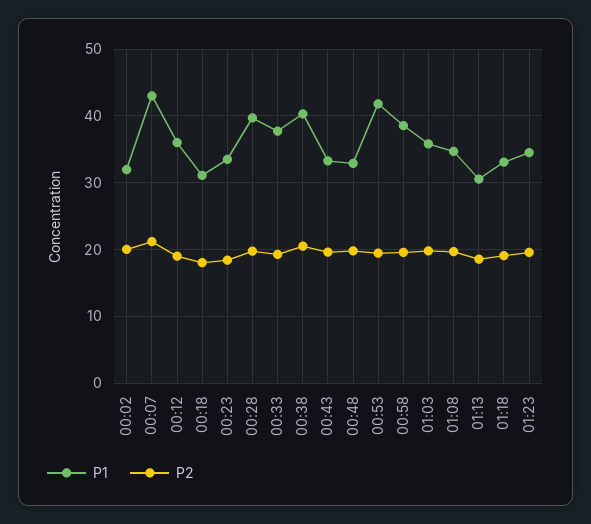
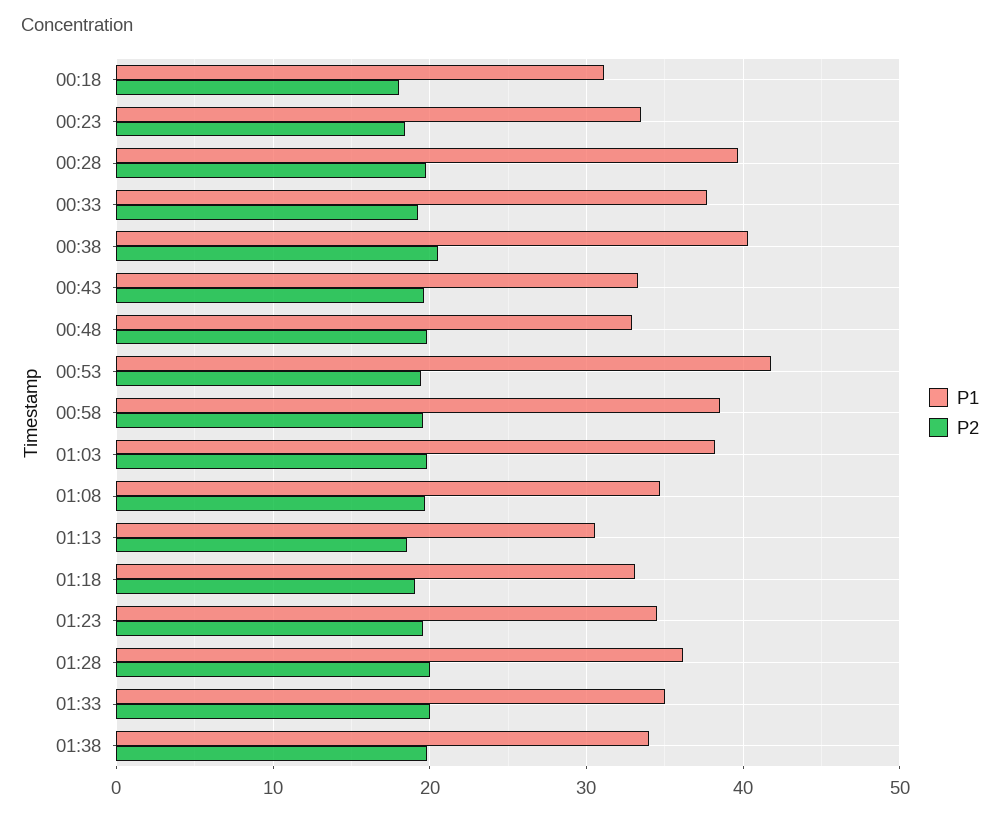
P1, 00:02: 32 -> none
P2, 00:02: 20 -> none
P1, 00:07: 43 -> none
P2, 00:07: 21 -> none
P1, 00:12: 36 -> none
P2, 00:12: 19 -> none
P1, 01:03: 36 -> 38
P1, 01:28: none -> 36
P2, 01:28: none -> 20
P1, 01:33: none -> 35
P2, 01:33: none -> 20
P1, 01:38: none -> 34
P2, 01:38: none -> 20

